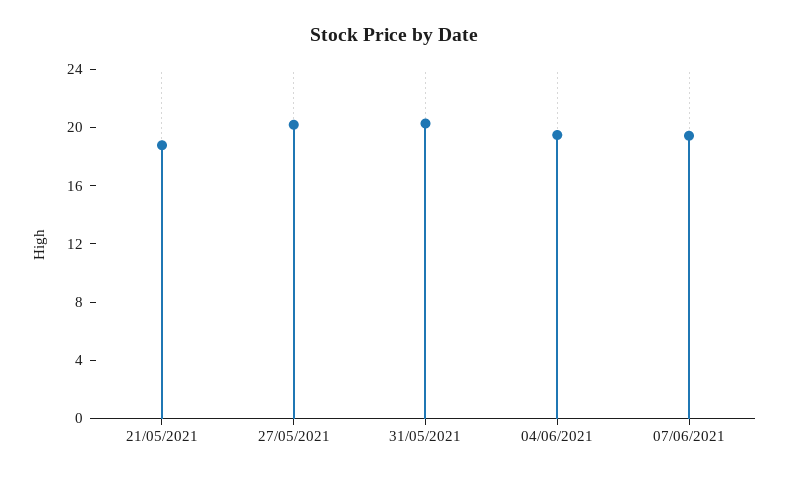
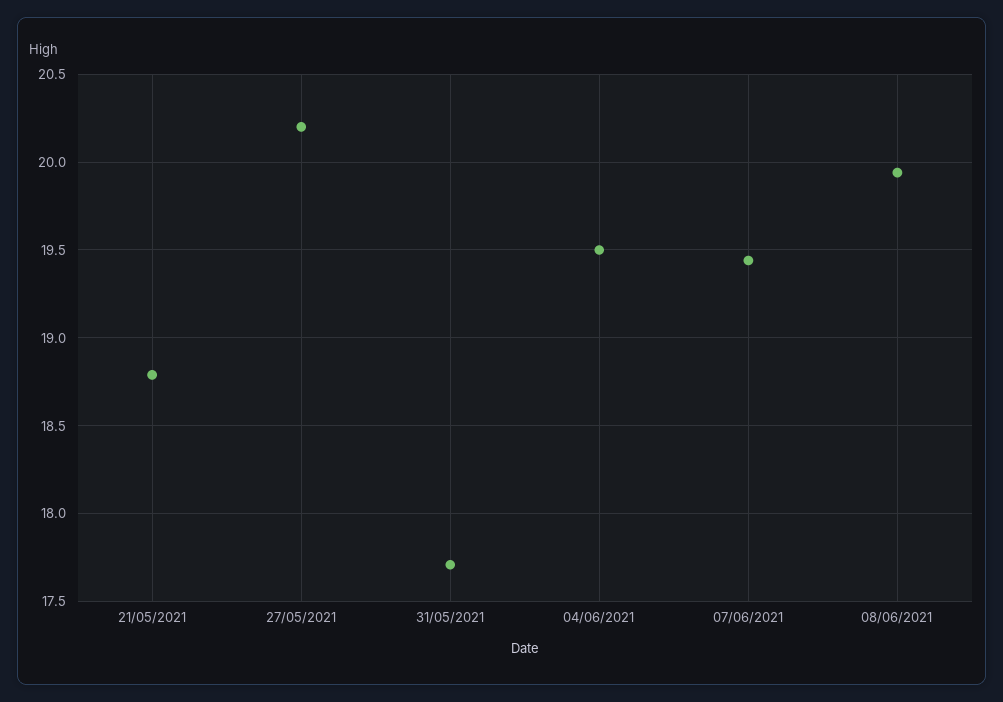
31/05/2021: 20 -> 17.7
08/06/2021: none -> 19.95

